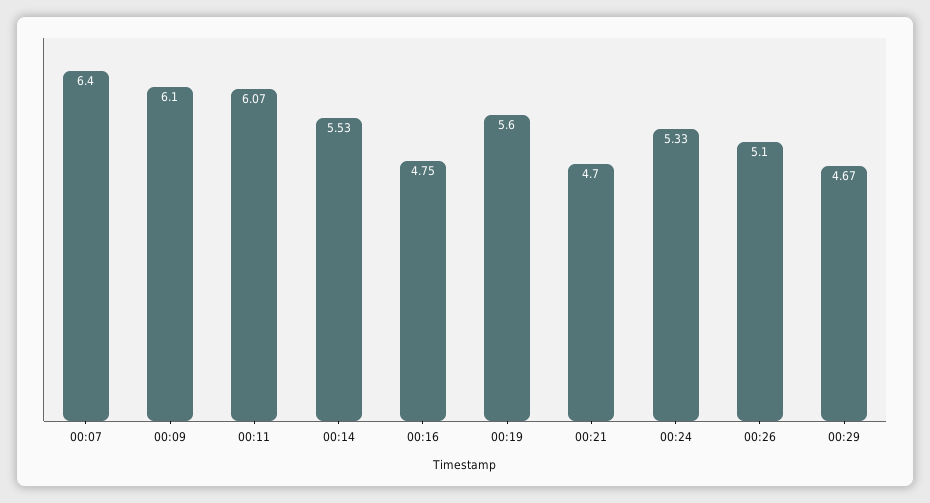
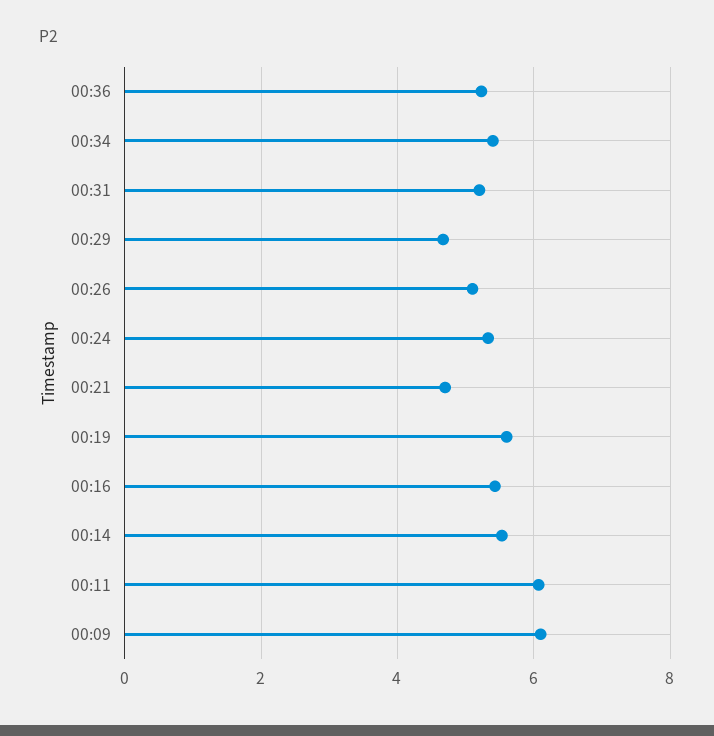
00:07: 6.4 -> none
00:16: 4.75 -> 5.4
00:36: none -> 5.2
00:34: none -> 5.4
00:31: none -> 5.2

